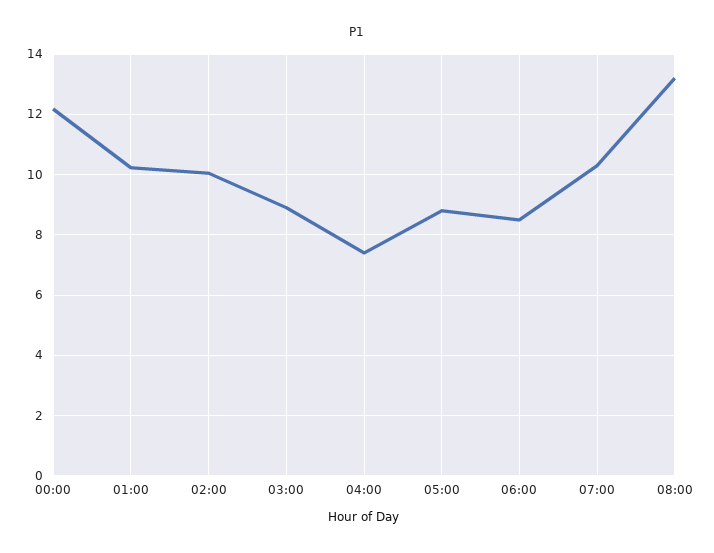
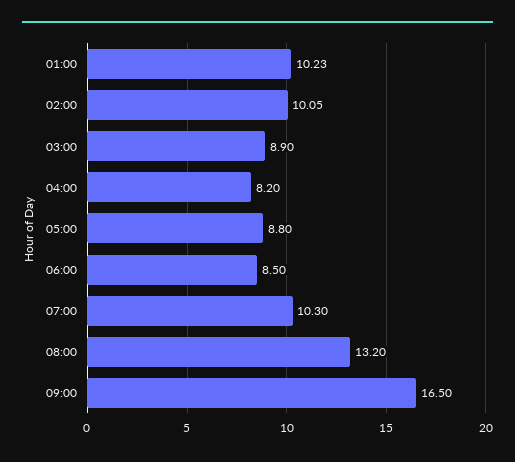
00:00: 12.2 -> none
04:00: 7.4 -> 8.2
09:00: none -> 16.5

